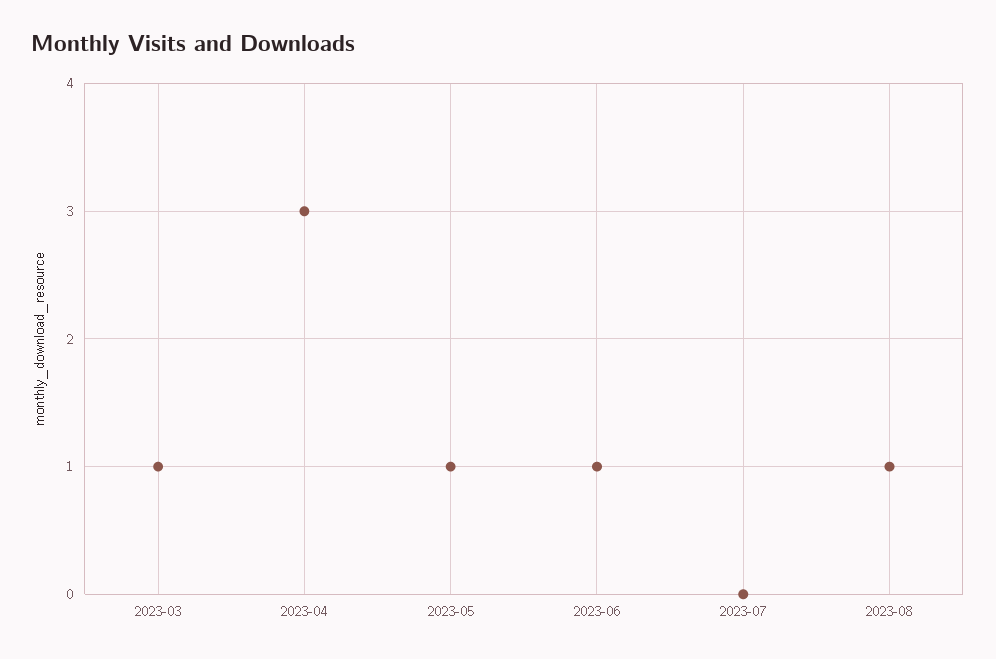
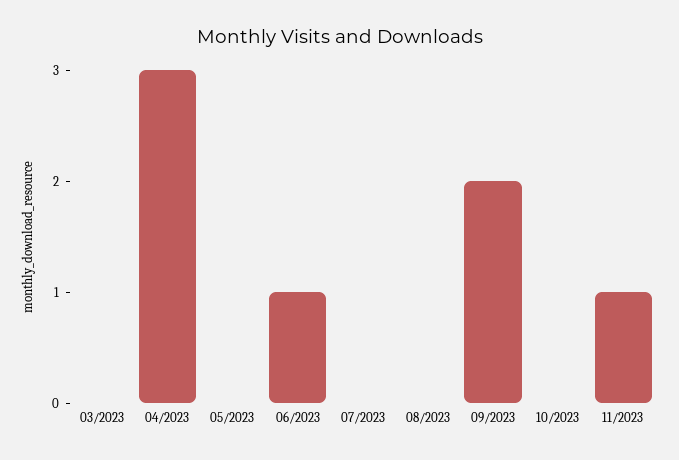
2023-03: 1 -> 0
2023-05: 1 -> 0
2023-08: 1 -> 0
09/2023: none -> 2
10/2023: none -> 0
11/2023: none -> 1

